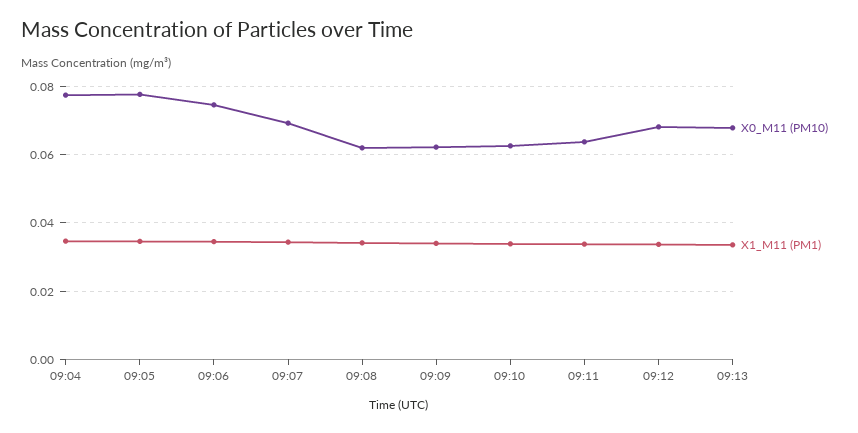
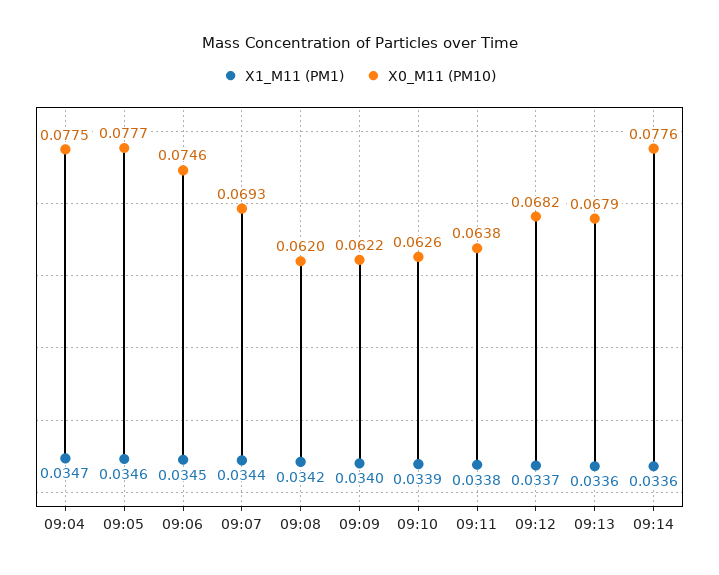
X1_M11 (PM1), 09:14: none -> 0.0336
X0_M11 (PM10), 09:14: none -> 0.0776

